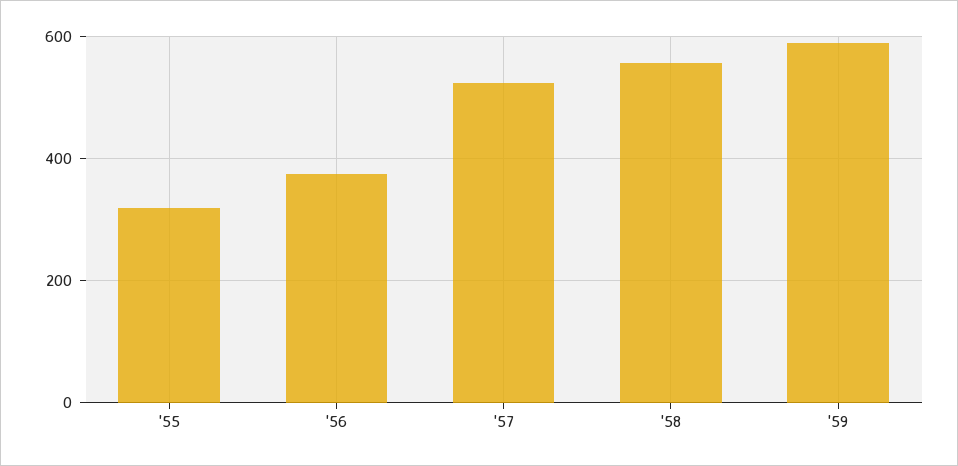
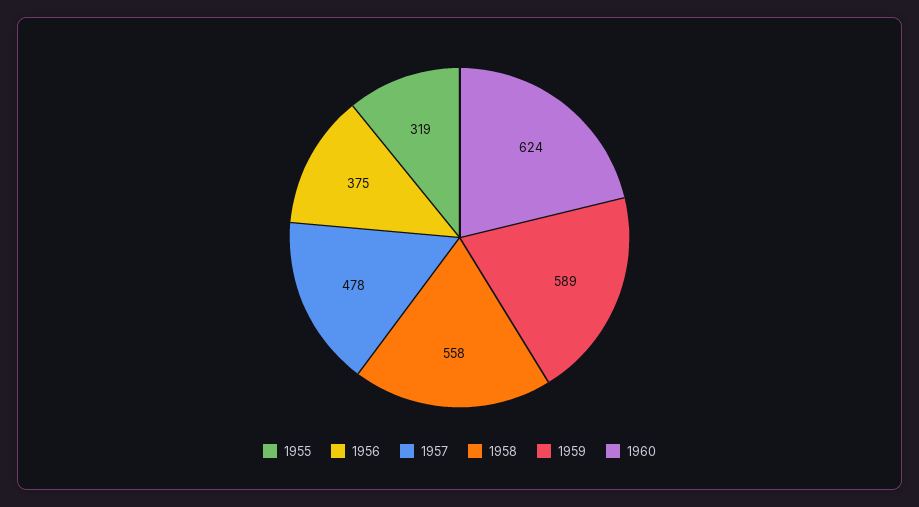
'57: 520 -> 478
1960: none -> 624

